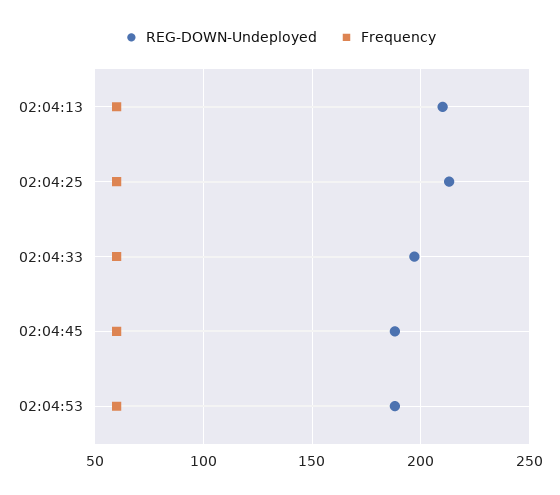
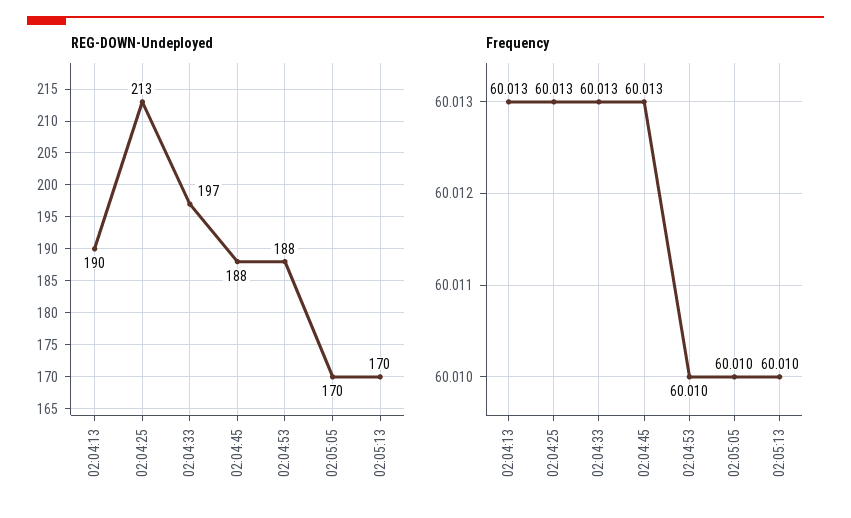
REG-DOWN-Undeployed, 02:04:13: 210 -> 190
REG-DOWN-Undeployed, 02:05:05: none -> 170
REG-DOWN-Undeployed, 02:05:13: none -> 170
Frequency, 02:05:05: none -> 60.01
Frequency, 02:05:13: none -> 60.01

